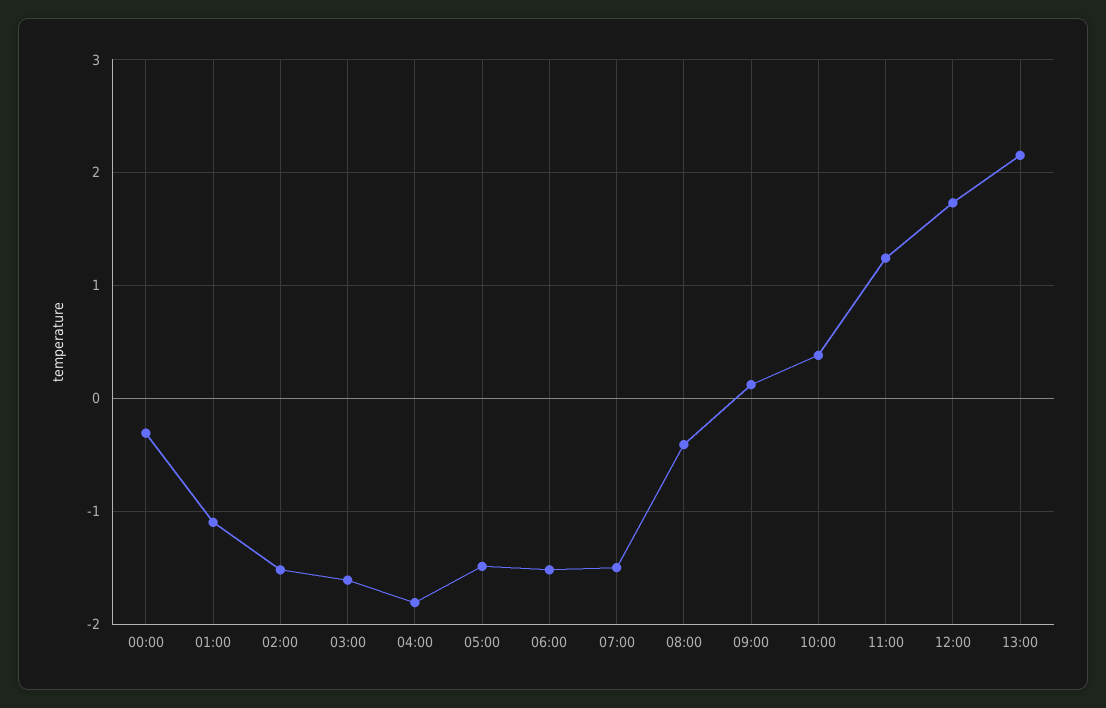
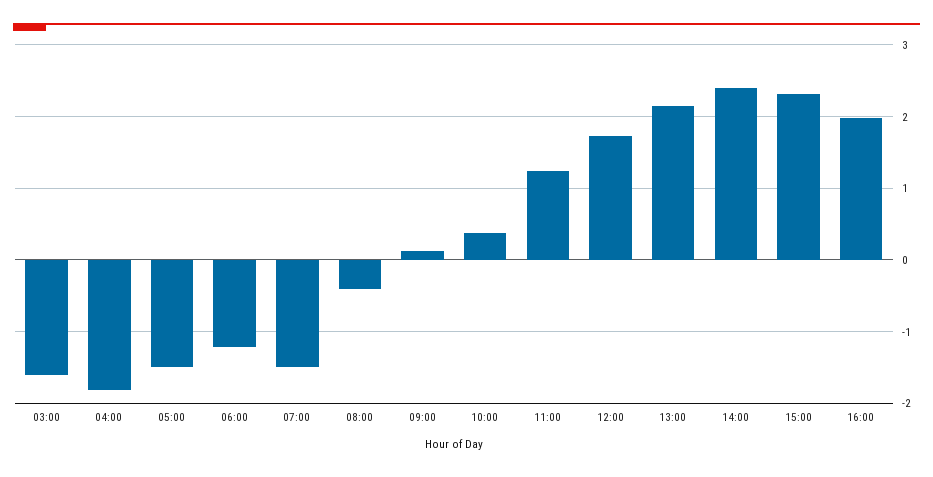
00:00: -0.3 -> none
01:00: -1.1 -> none
02:00: -1.5 -> none
06:00: -1.5 -> -1.2
14:00: none -> 2.4
15:00: none -> 2.3
16:00: none -> 2

